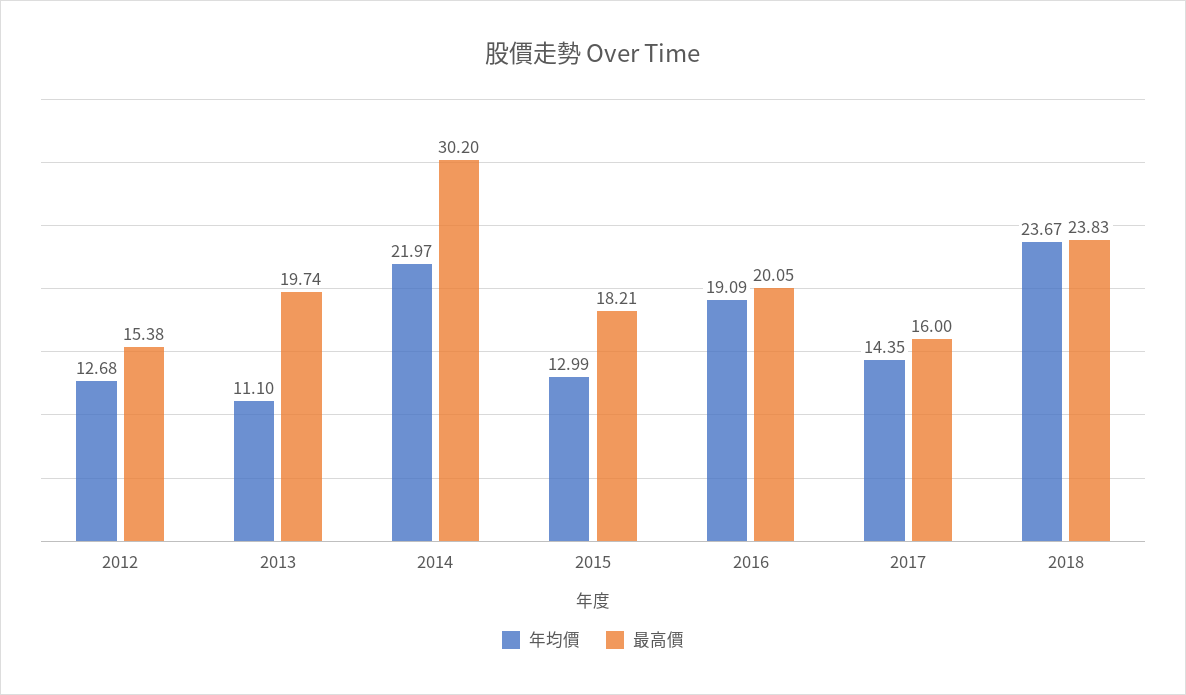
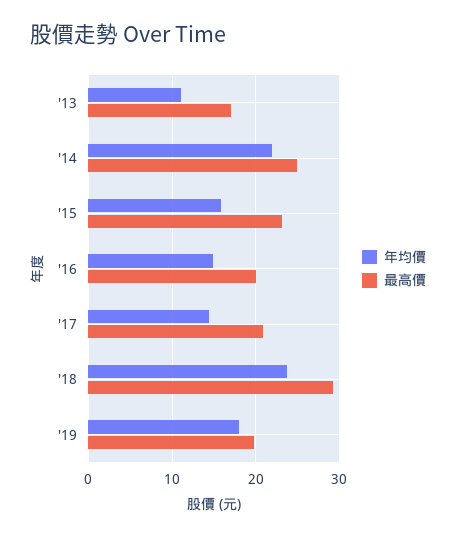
年均價, 2012: 12.68 -> none
最高價, 2012: 15.38 -> none
最高價, 2013: 19.74 -> 17
最高價, 2014: 30.2 -> 25
年均價, 2015: 12.99 -> 16
最高價, 2015: 18.21 -> 23
年均價, 2016: 19.09 -> 15
最高價, 2017: 16 -> 21
最高價, 2018: 23.83 -> 29
年均價, '19: none -> 18
最高價, '19: none -> 20

